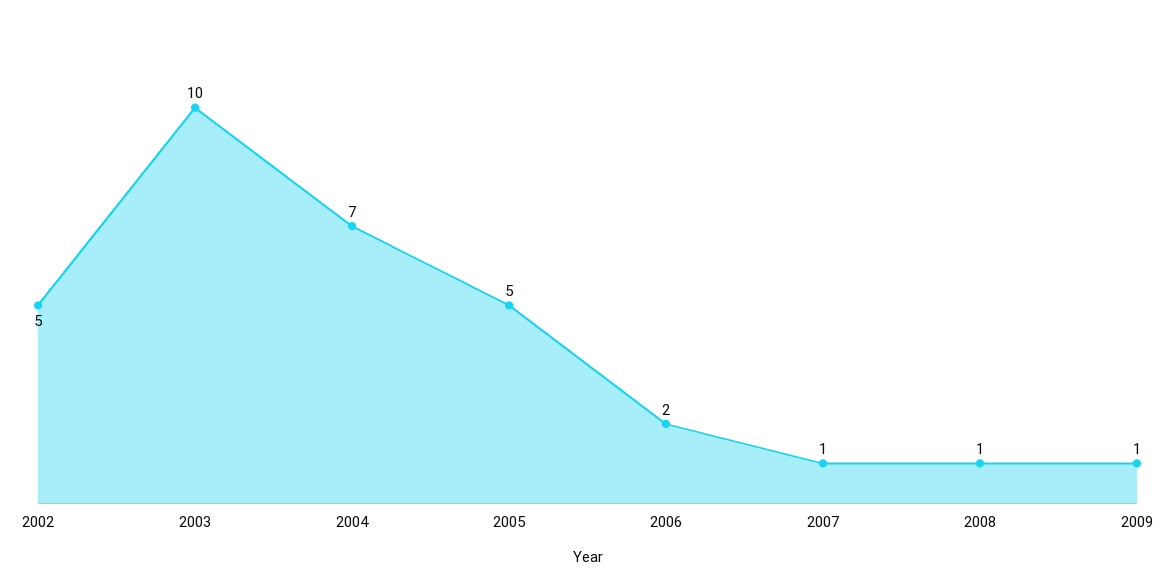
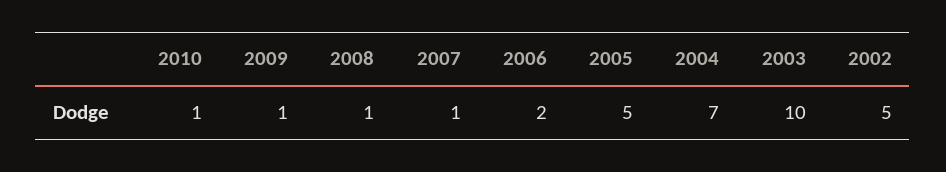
2010: none -> 1

